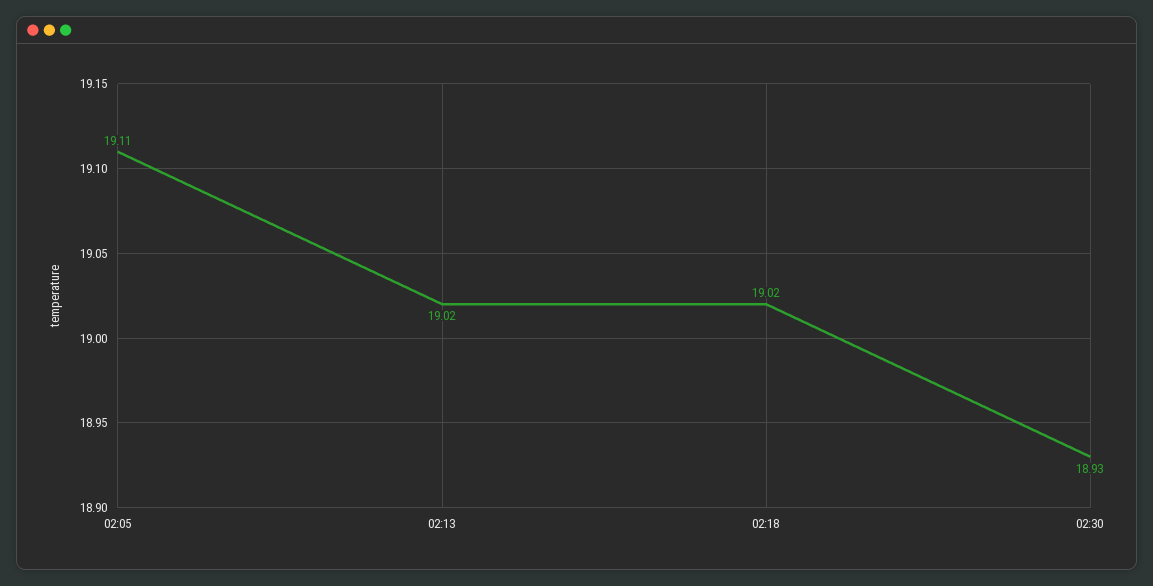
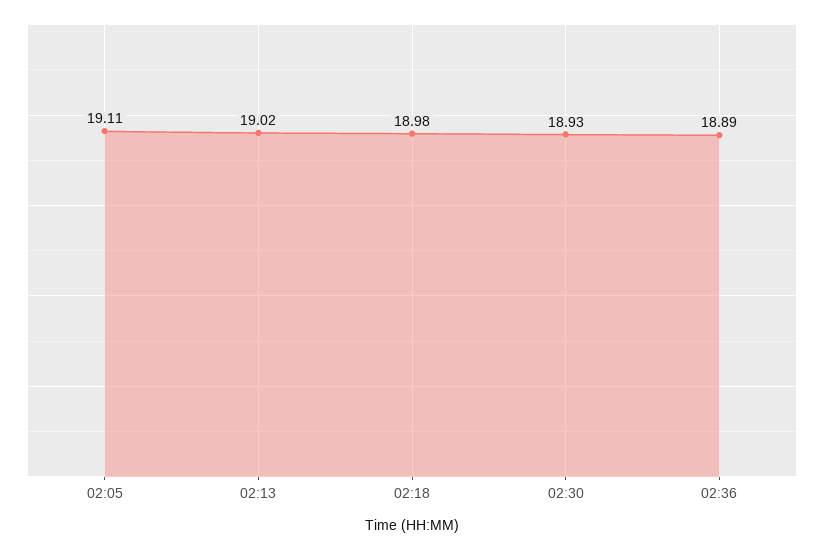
02:18: 19.02 -> 18.98
02:36: none -> 18.89

